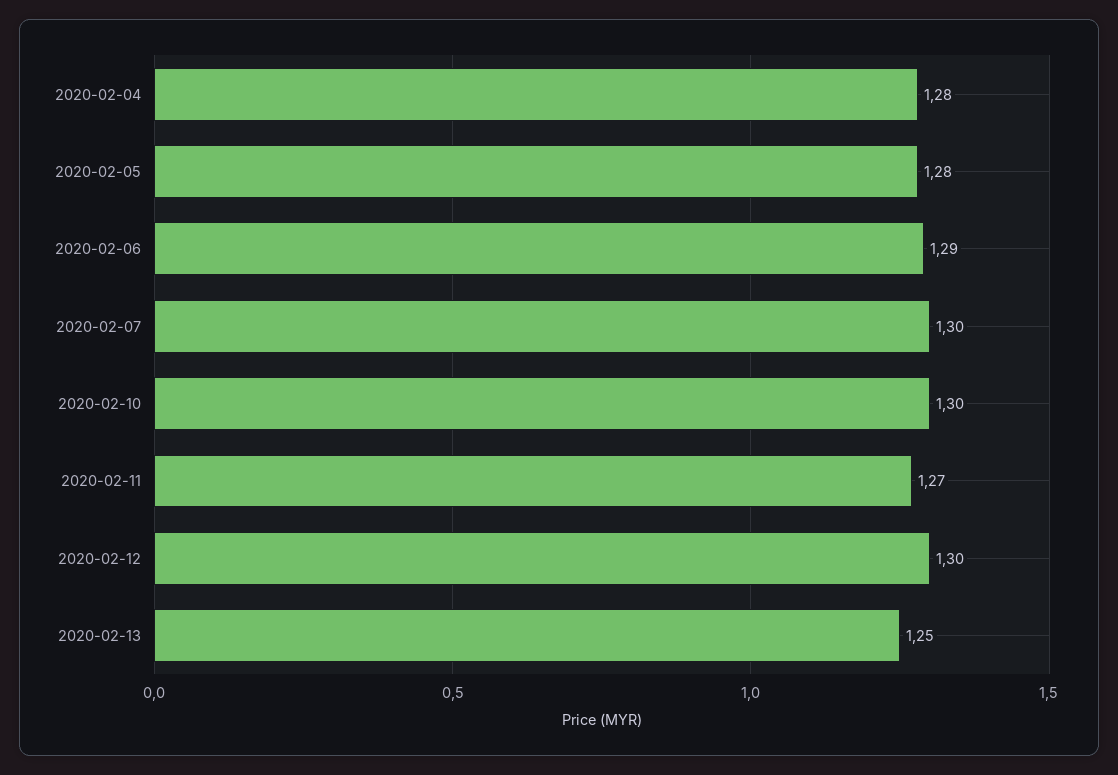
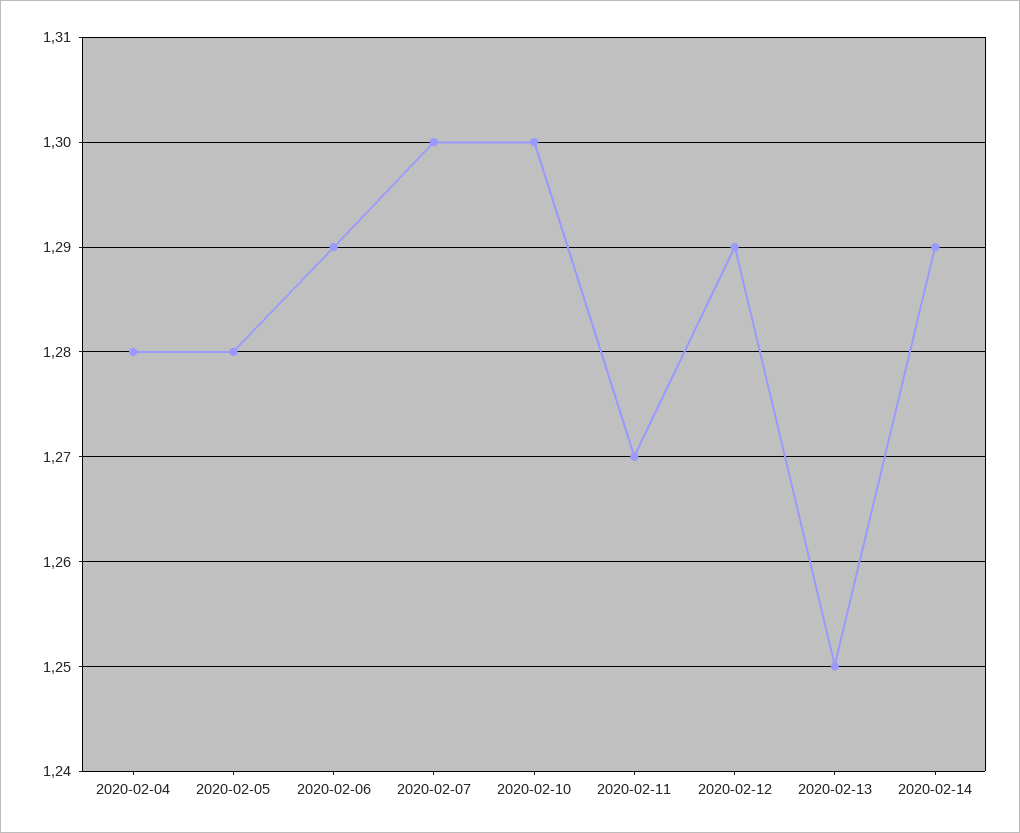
2020-02-12: 1.3 -> 1.29
2020-02-14: none -> 1.29

